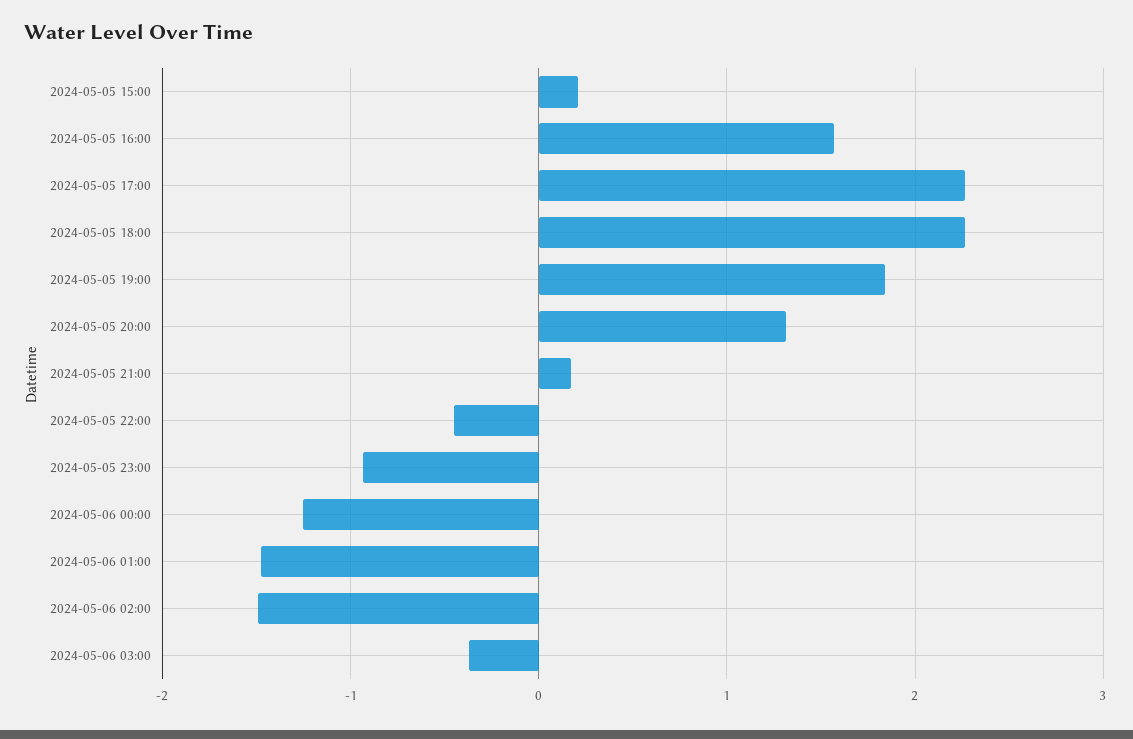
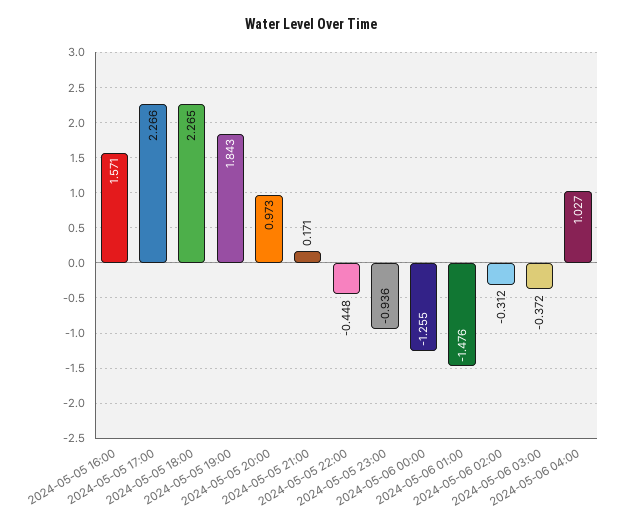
2024-05-05 15:00: 0.2 -> none
2024-05-05 20:00: 1.3 -> 0.973
2024-05-06 02:00: -1.5 -> -0.312
2024-05-06 04:00: none -> 1.027

